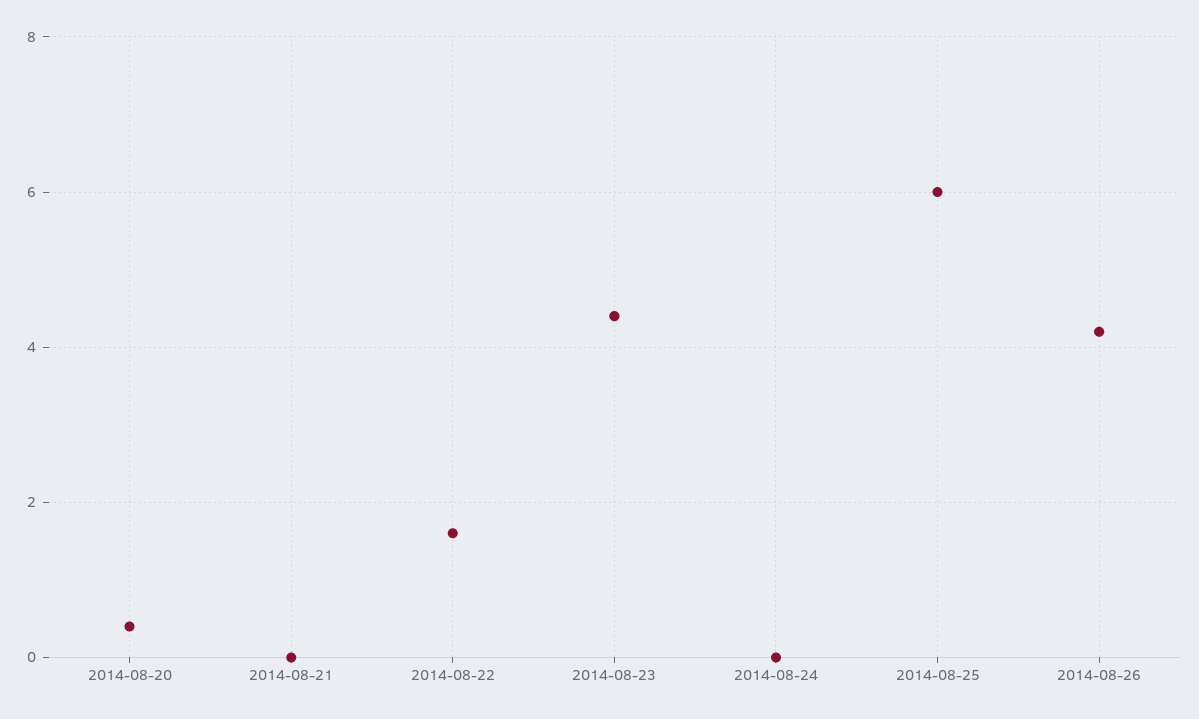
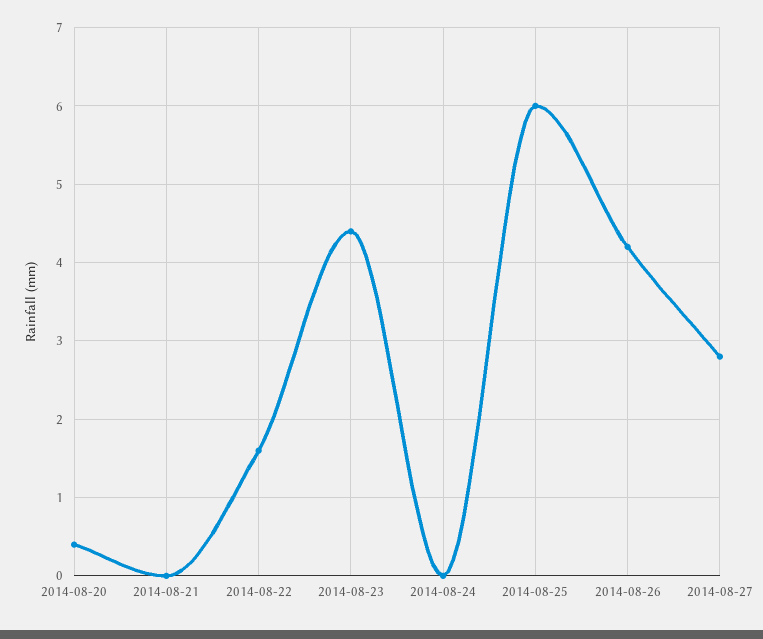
2014-08-27: none -> 2.8

